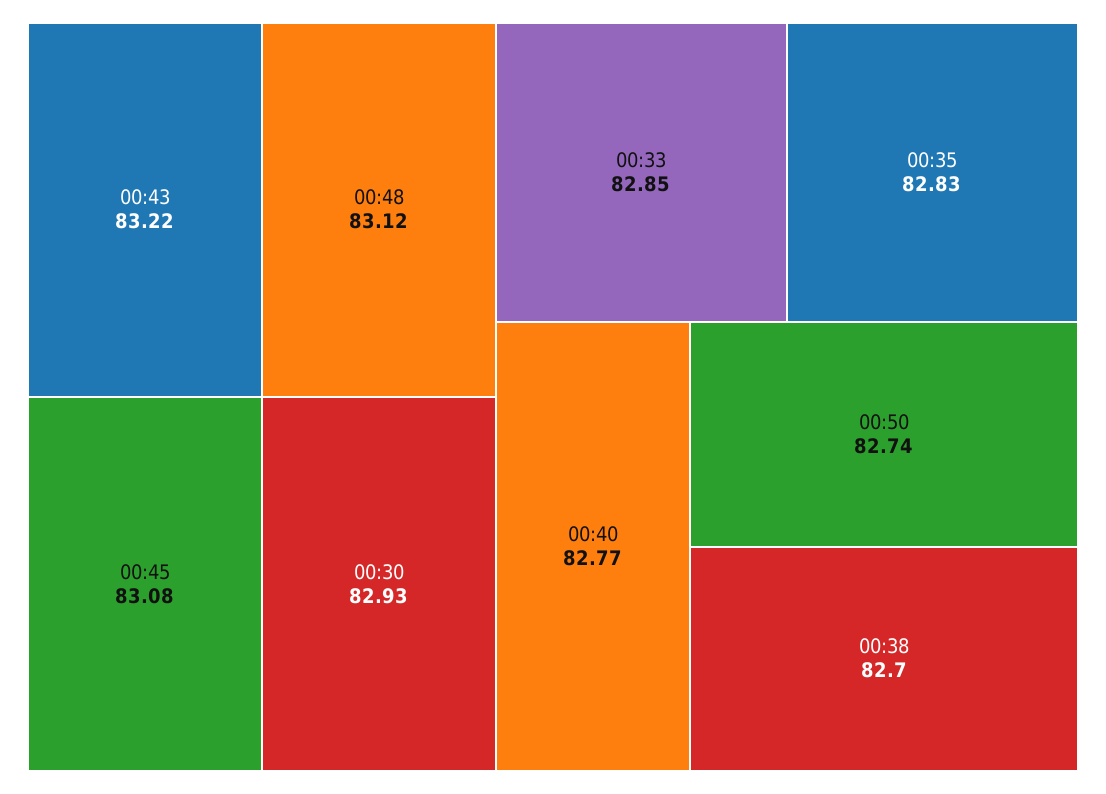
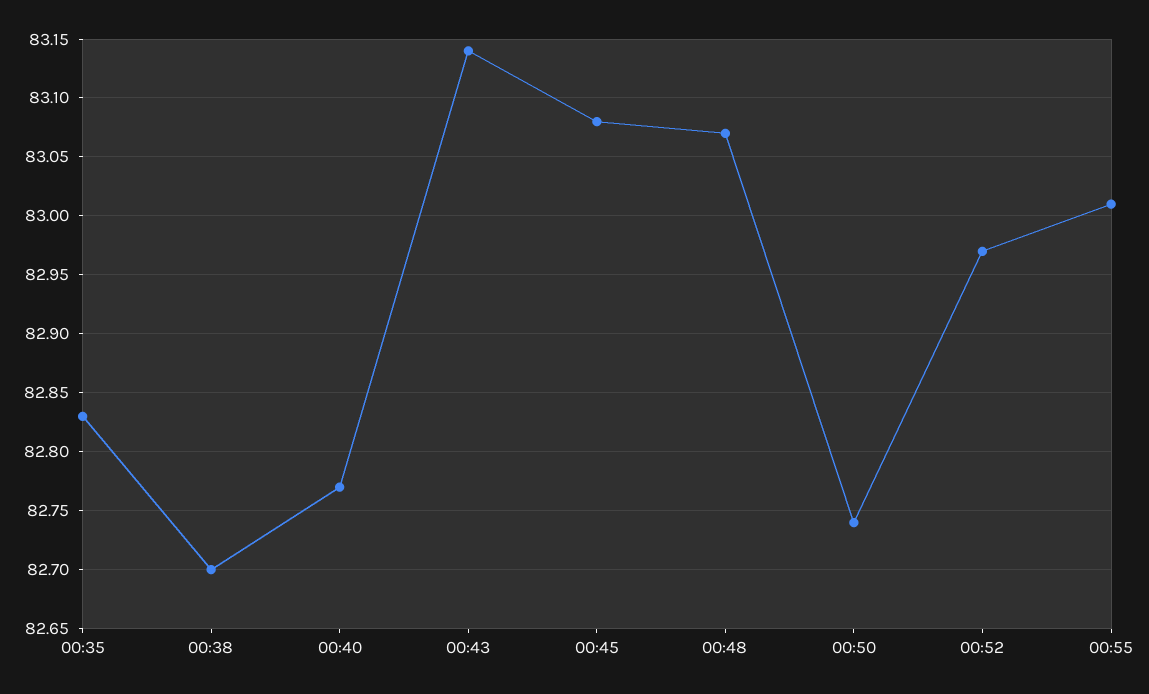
00:43: 83.22 -> 83.14
00:48: 83.12 -> 83.07
00:30: 82.93 -> none
00:33: 82.85 -> none
00:52: none -> 82.97
00:55: none -> 83.01

